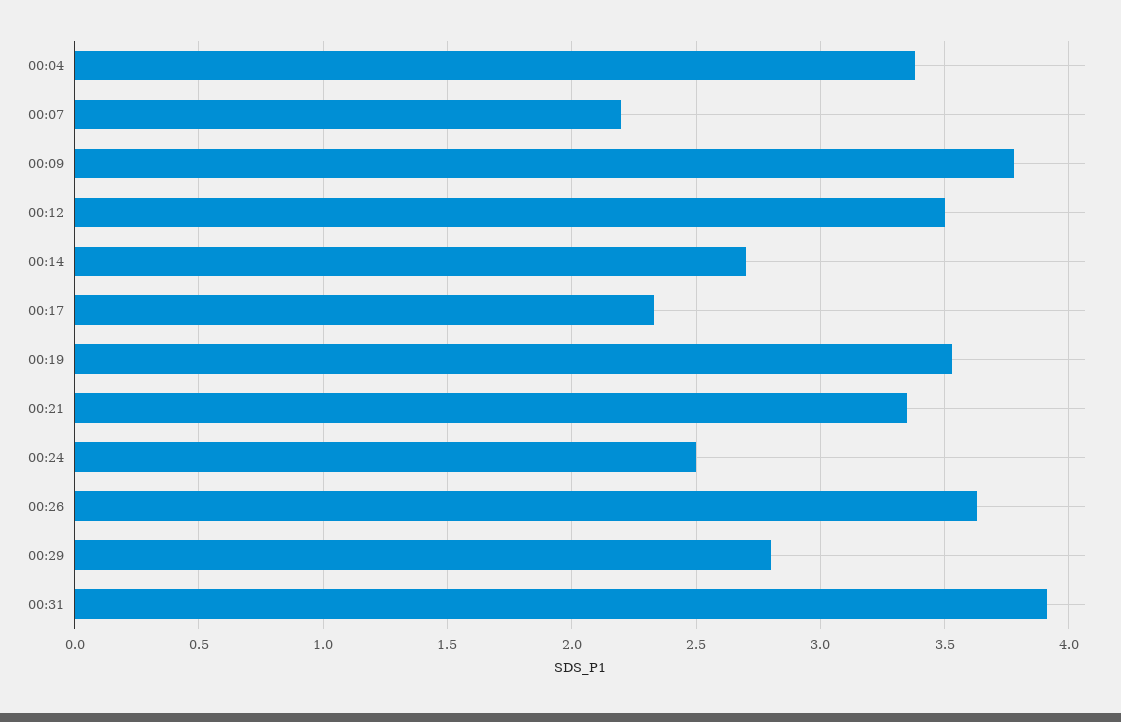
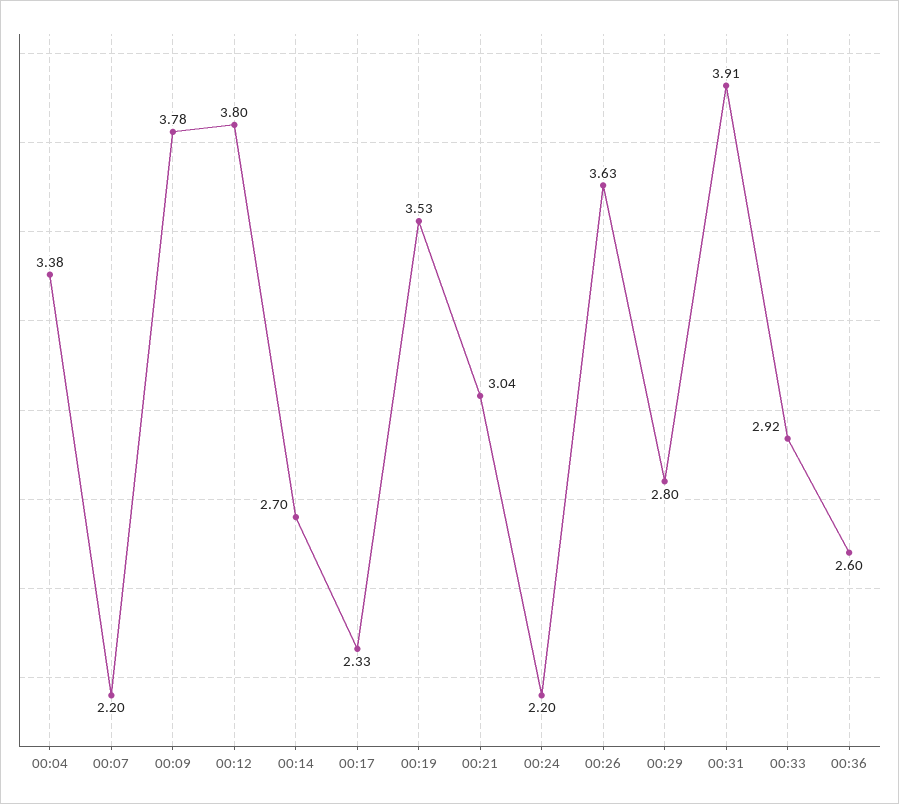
00:12: 3.5 -> 3.8
00:21: 3.35 -> 3.04
00:24: 2.5 -> 2.2
00:33: none -> 2.92
00:36: none -> 2.6

